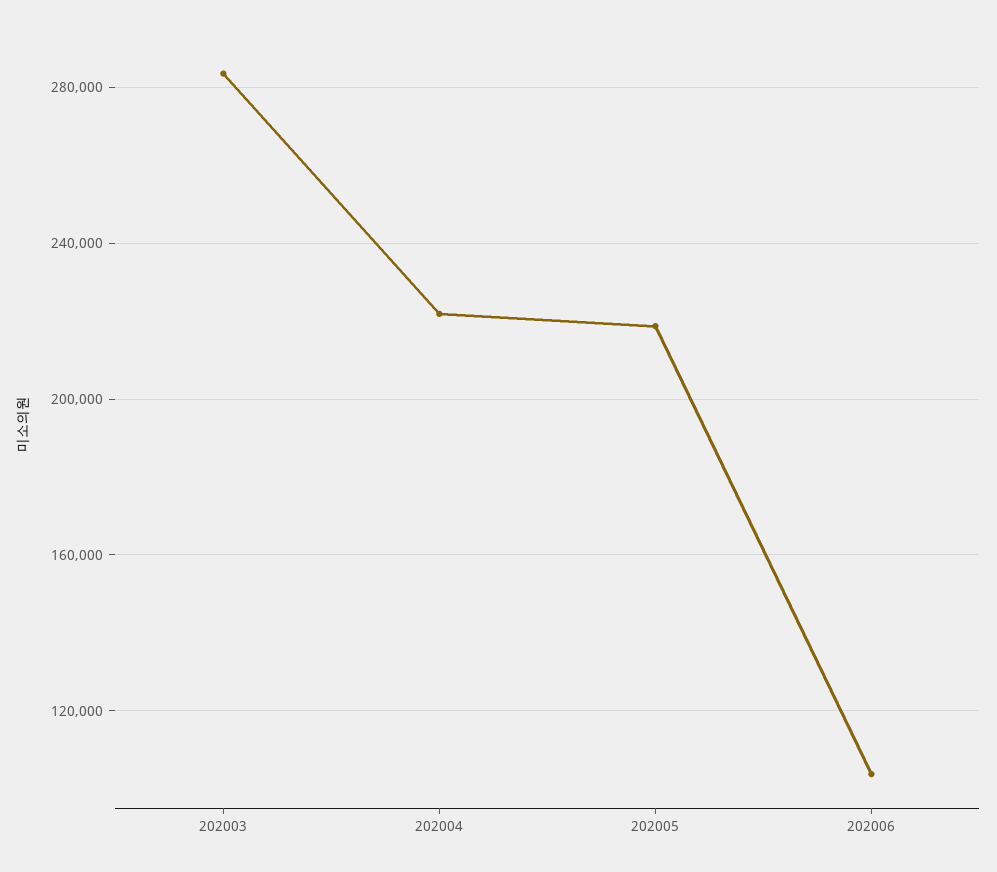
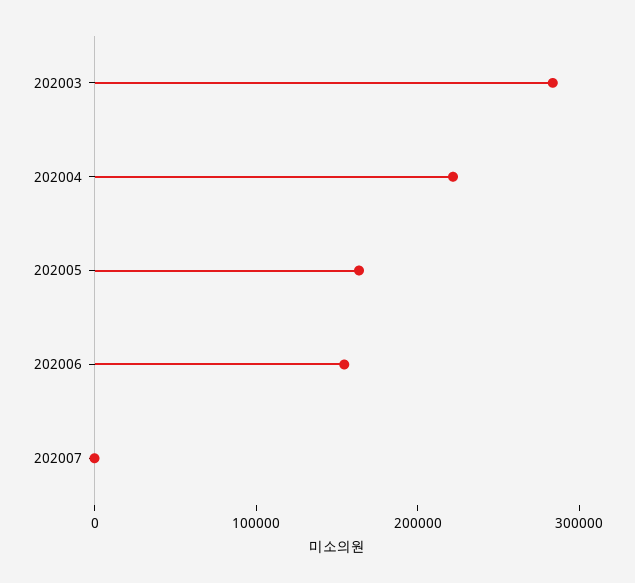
202005: 220000 -> 160000
202006: 105000 -> 160000
202007: none -> 0

